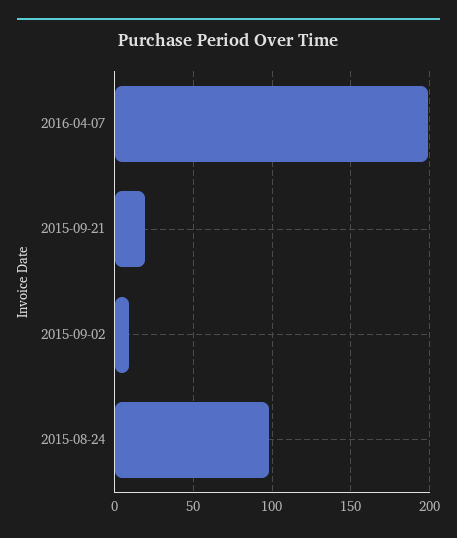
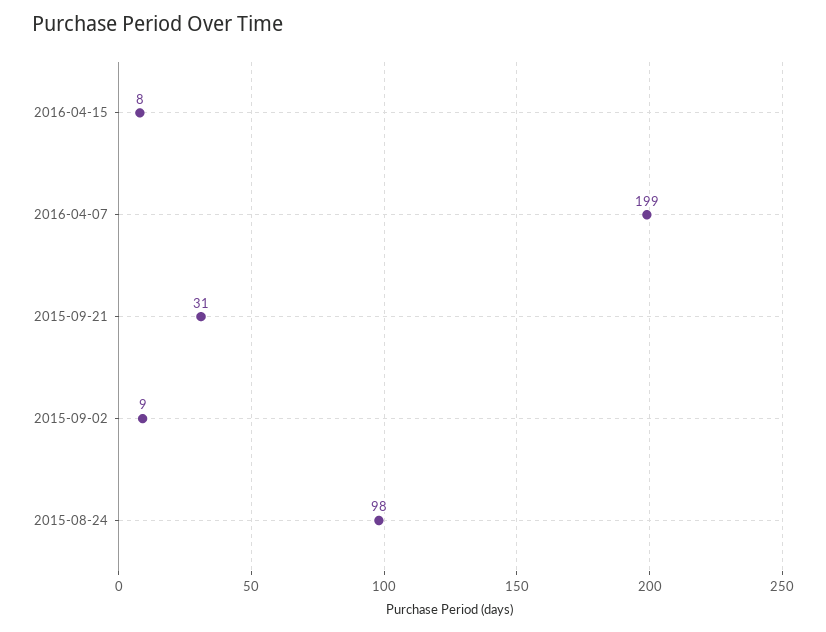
2015-09-21: 20 -> 31
2016-04-15: none -> 8

